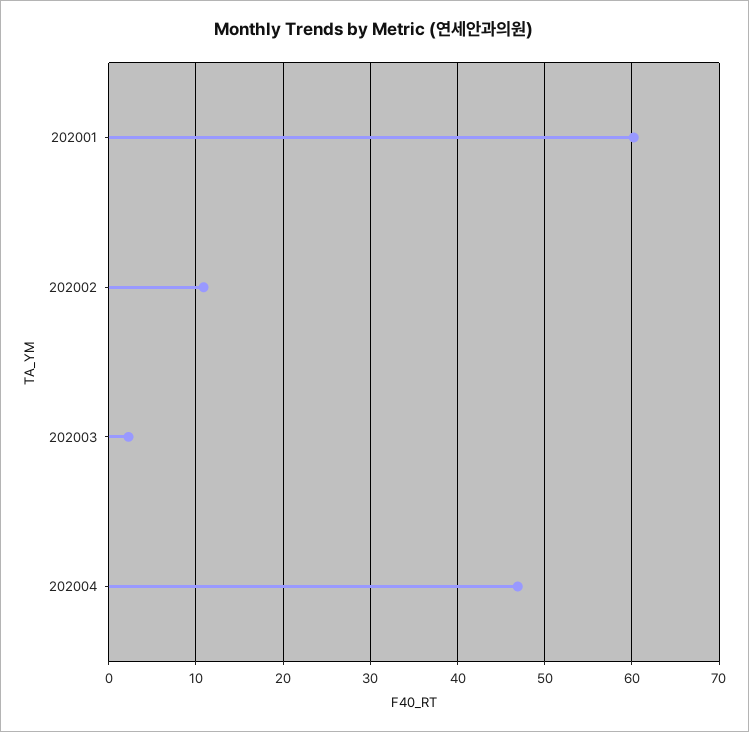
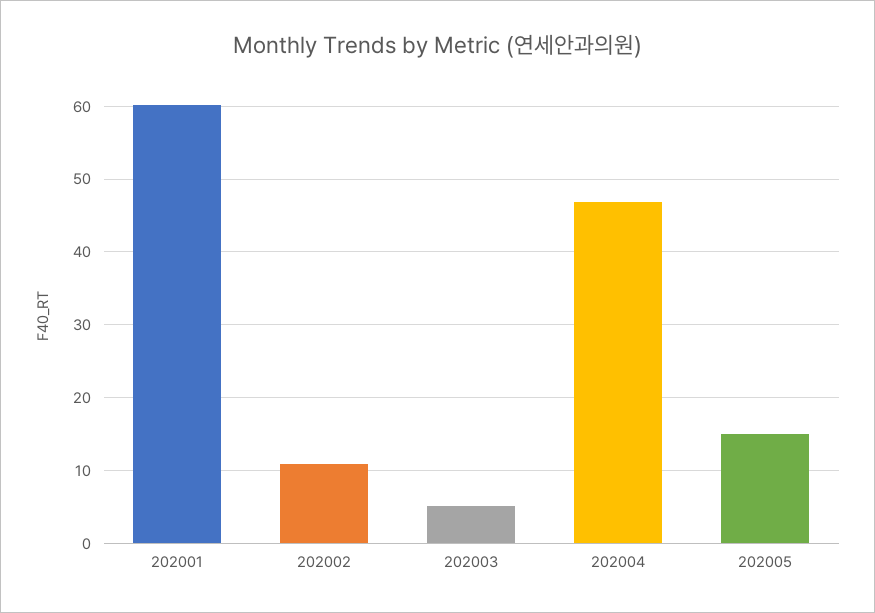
202003: 2 -> 5
202005: none -> 15

